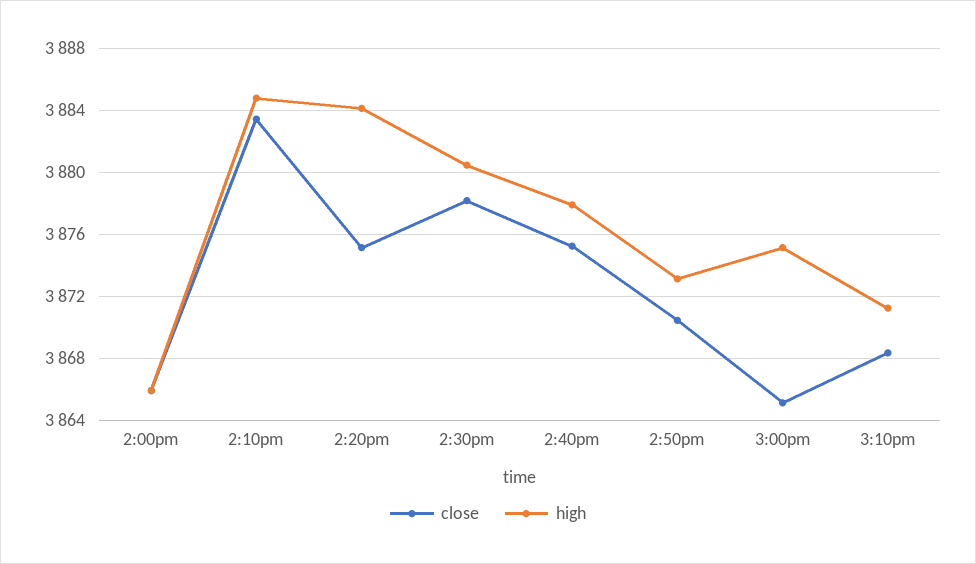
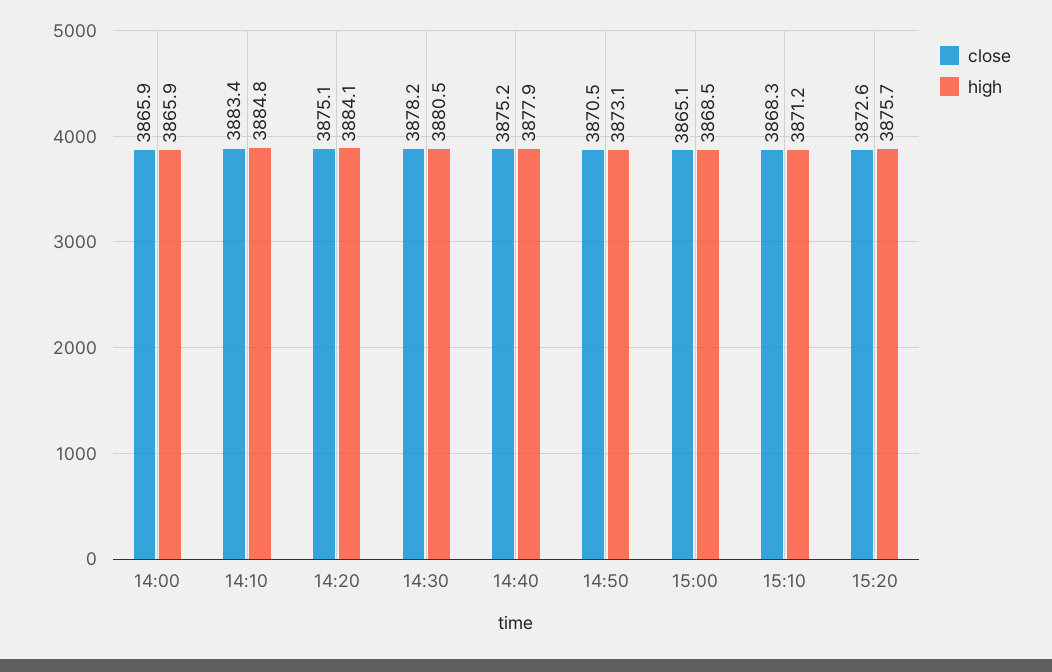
high, 3:00pm: 3875 -> 3868.5
close, 15:20: none -> 3872.6
high, 15:20: none -> 3875.7

